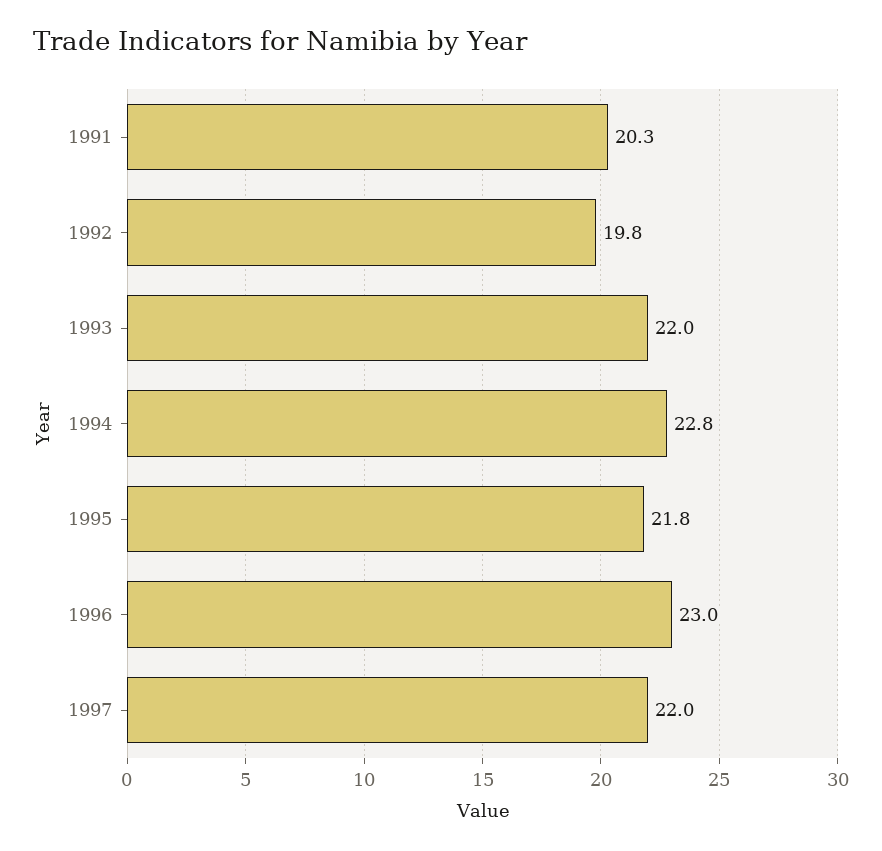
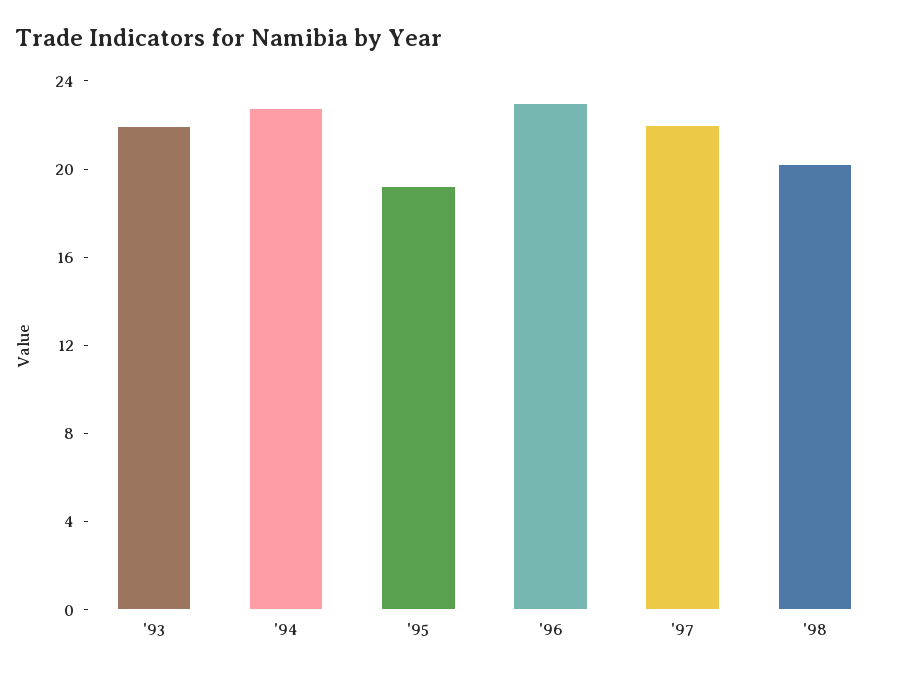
1991: 20.3 -> none
1992: 19.8 -> none
1995: 21.8 -> 19
'98: none -> 20

